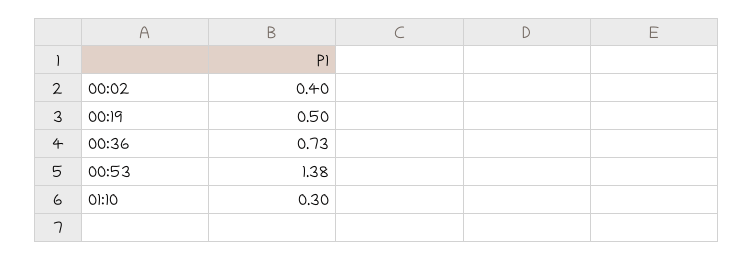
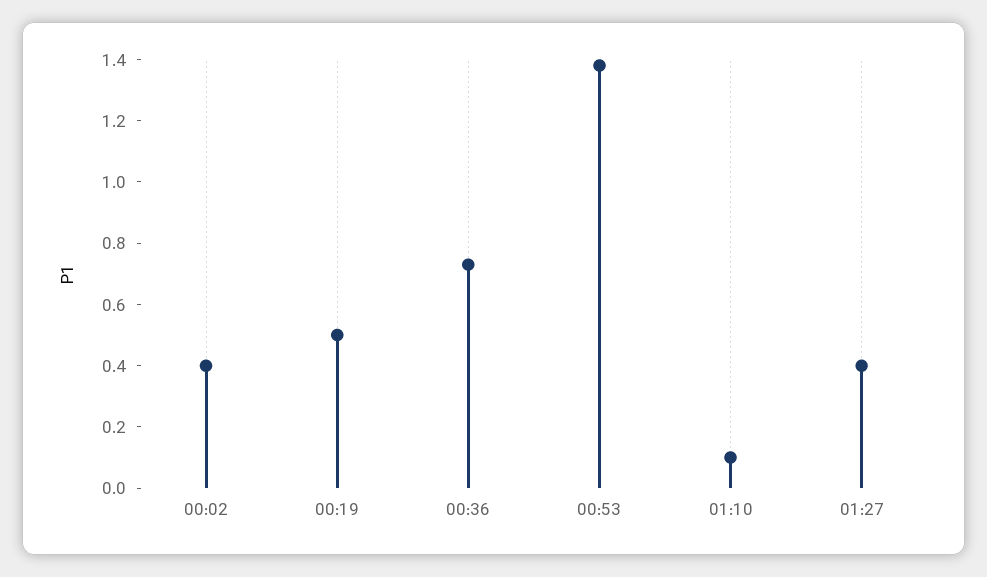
01:10: 0.3 -> 0.1
01:27: none -> 0.4

